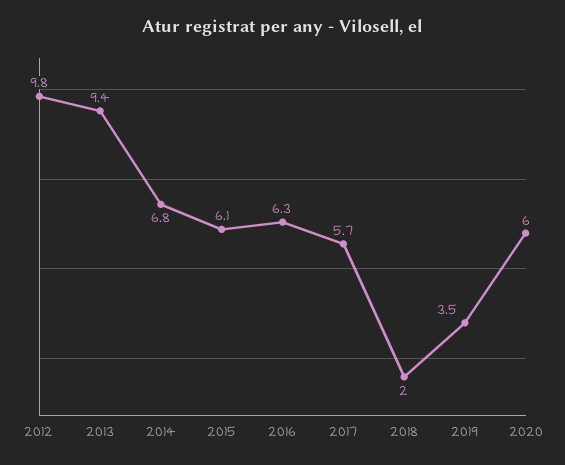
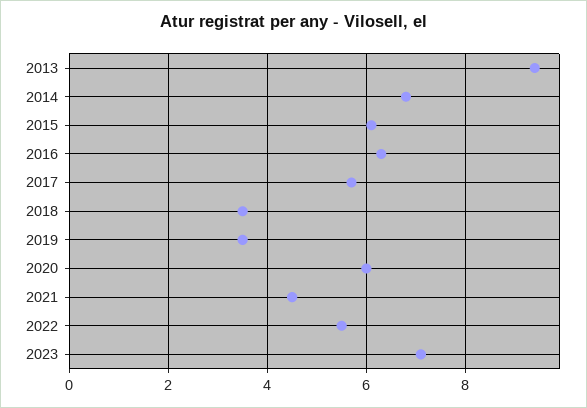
2012: 9.8 -> none
2018: 2 -> 3.5
2021: none -> 4.5
2022: none -> 5.5
2023: none -> 7

